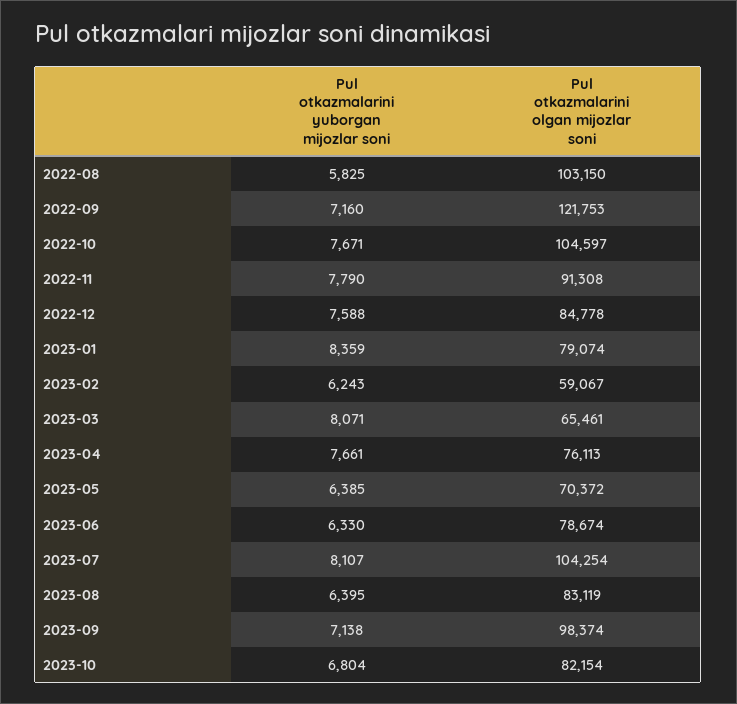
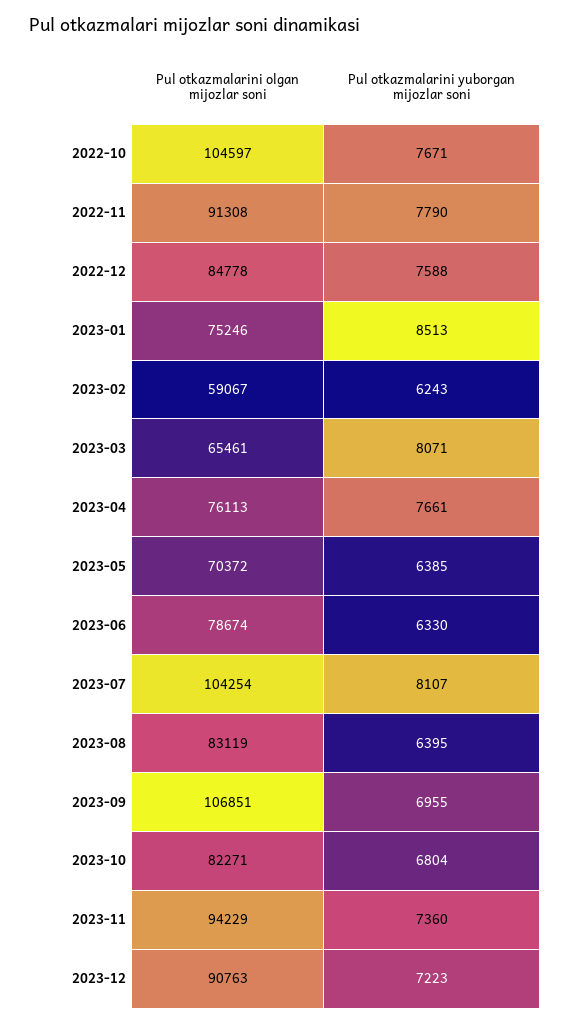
Pul otkazmalarini yuborgan mijozlar soni, 2022-08: 5825 -> none
Pul otkazmalarini olgan mijozlar soni, 2022-08: 103150 -> none
Pul otkazmalarini yuborgan mijozlar soni, 2022-09: 7160 -> none
Pul otkazmalarini olgan mijozlar soni, 2022-09: 121753 -> none
Pul otkazmalarini yuborgan mijozlar soni, 2023-01: 8359 -> 8513
Pul otkazmalarini olgan mijozlar soni, 2023-01: 79074 -> 75246
Pul otkazmalarini yuborgan mijozlar soni, 2023-09: 7138 -> 6955
Pul otkazmalarini olgan mijozlar soni, 2023-09: 98374 -> 106851
Pul otkazmalarini olgan mijozlar soni, 2023-10: 82154 -> 82271
Pul otkazmalarini olgan mijozlar soni, 2023-11: none -> 94229
Pul otkazmalarini yuborgan mijozlar soni, 2023-11: none -> 7360
Pul otkazmalarini olgan mijozlar soni, 2023-12: none -> 90763
Pul otkazmalarini yuborgan mijozlar soni, 2023-12: none -> 7223

